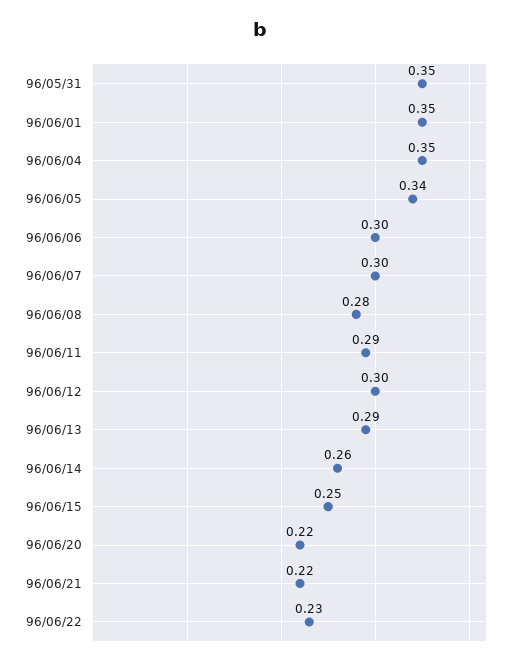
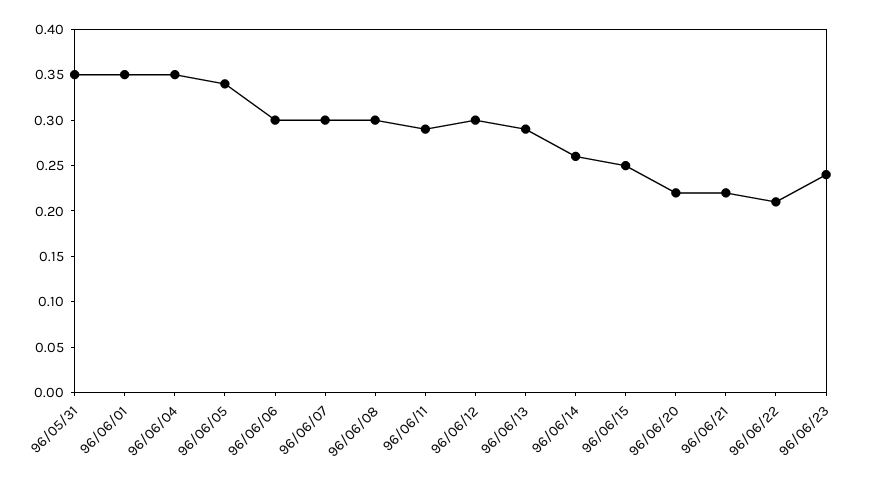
96/06/08: 0.28 -> 0.3
96/06/22: 0.23 -> 0.21
96/06/23: none -> 0.24

